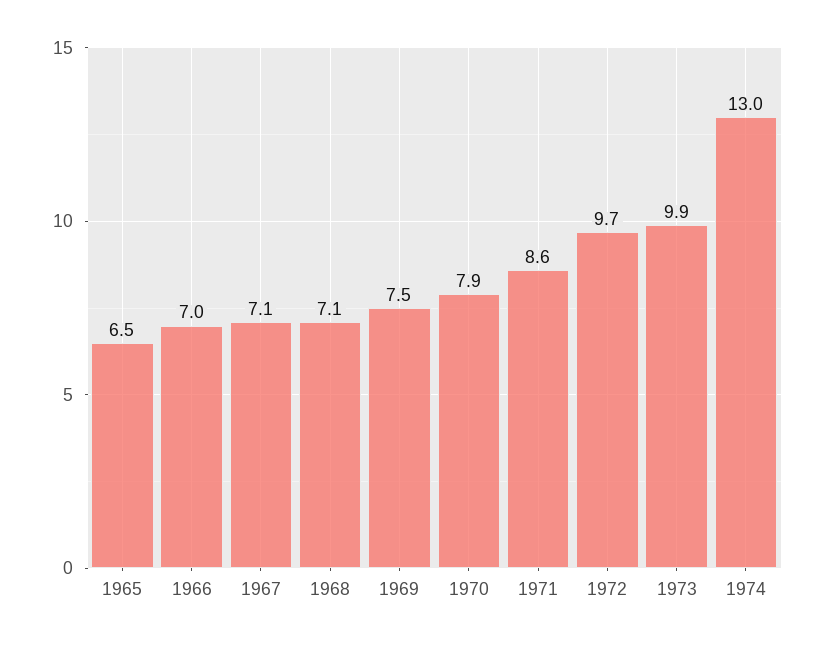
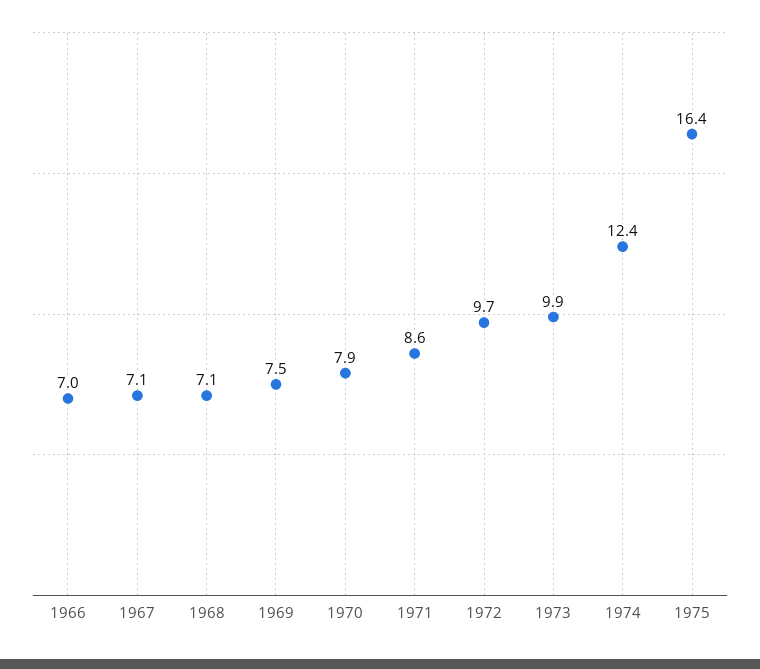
1965: 6.5 -> none
1974: 13 -> 12.4
1975: none -> 16.4

